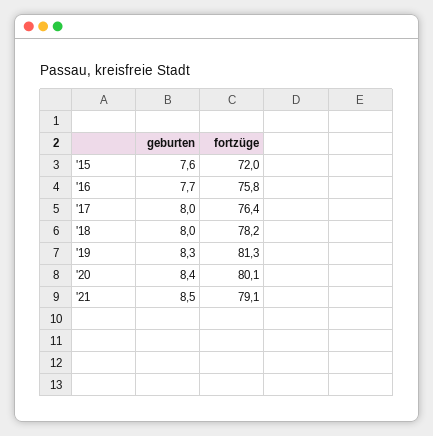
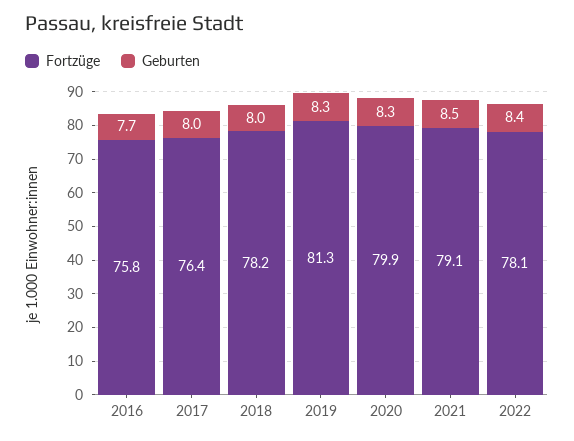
geburten, '15: 7.6 -> none
fortzüge, '15: 72 -> none
geburten, '20: 8.4 -> 8.3
fortzüge, '20: 80.1 -> 79.9
fortzüge, 2022: none -> 78.1
geburten, 2022: none -> 8.4

